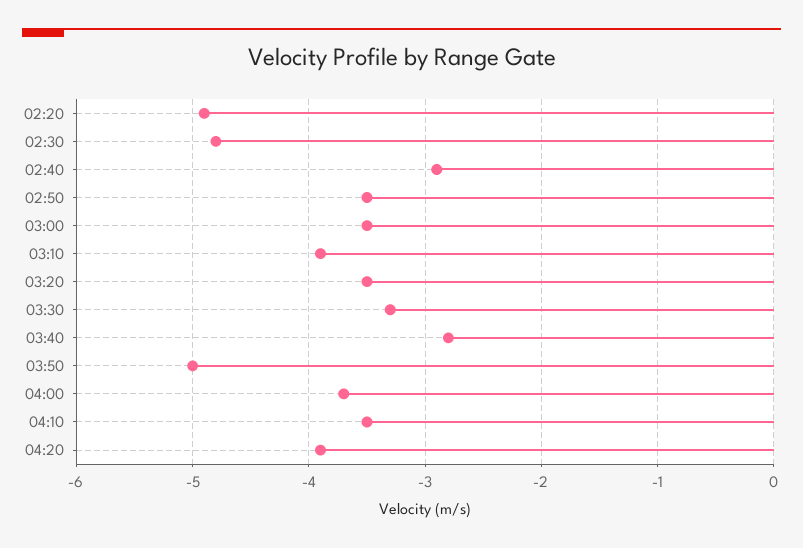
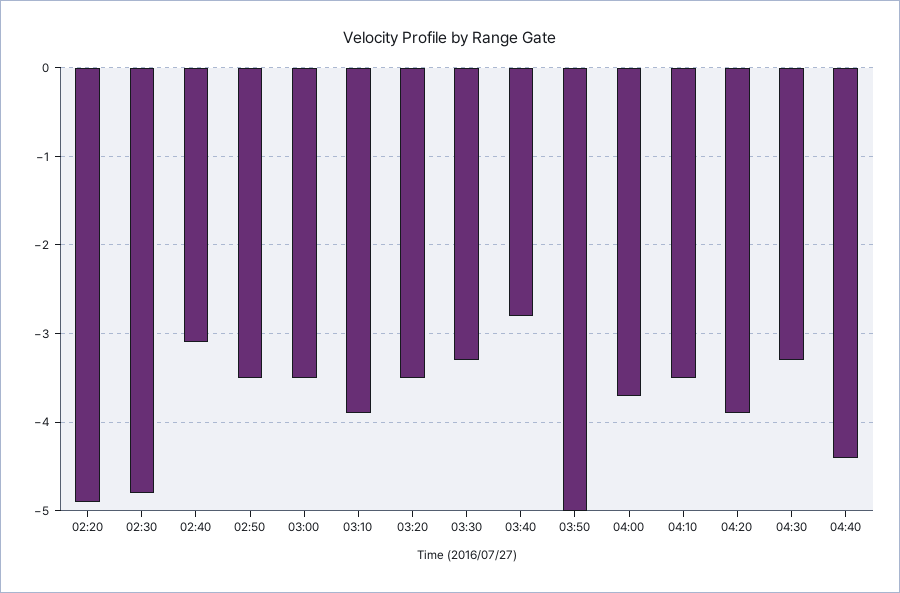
02:40: -2.9 -> -3.1
04:30: none -> -3.3
04:40: none -> -4.4

